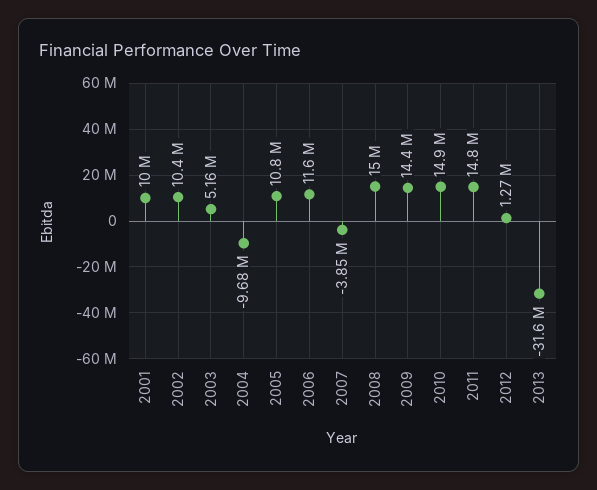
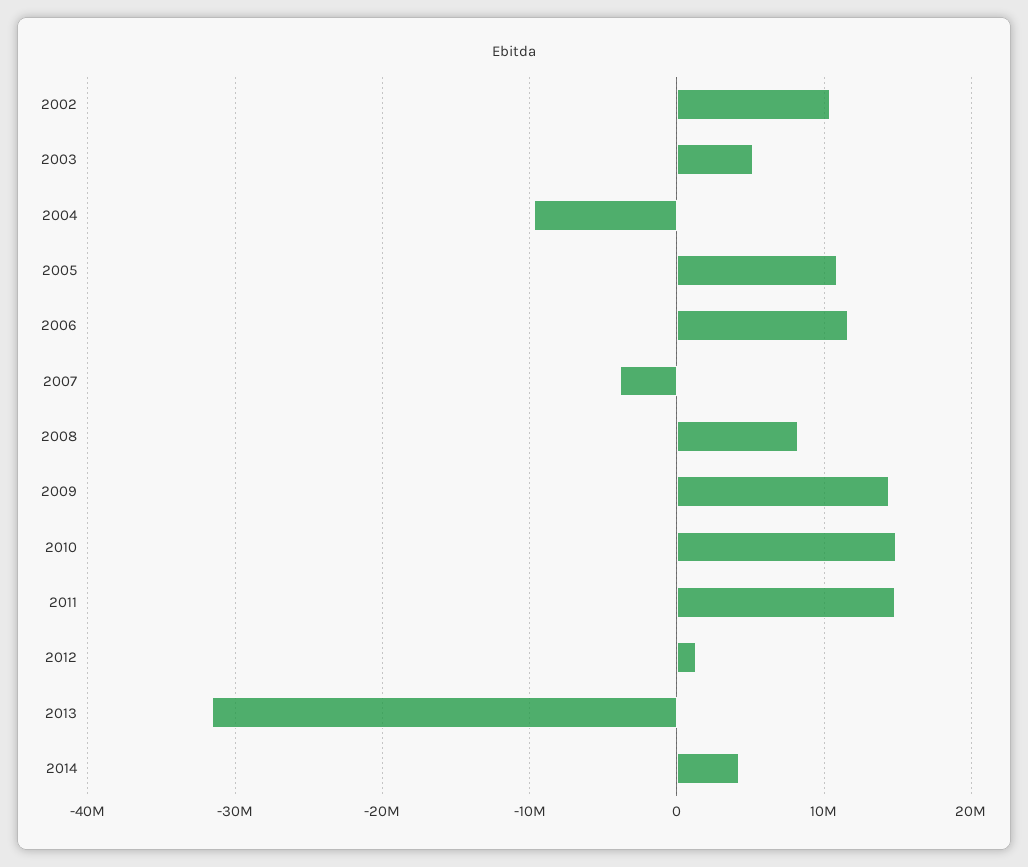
2001: 10000000 -> none
2008: 15000000 -> 8000000
2014: none -> 4000000

